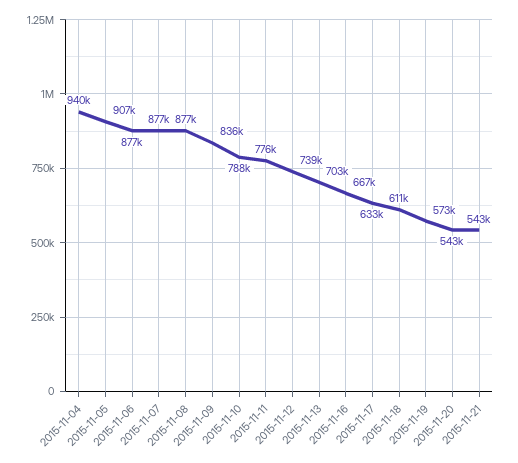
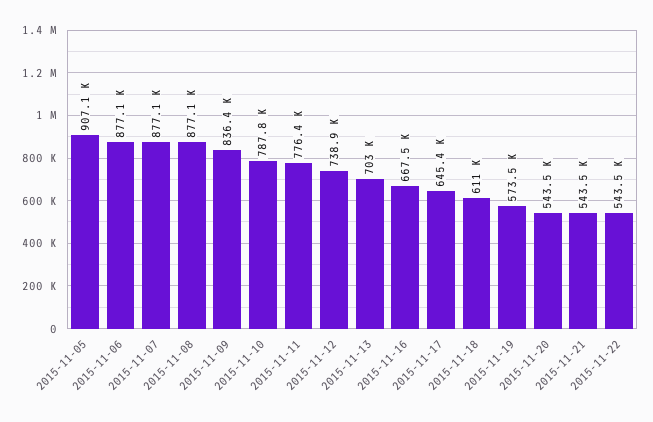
2015-11-04: 940000 -> none
2015-11-17: 633000 -> 645400
2015-11-22: none -> 543500

